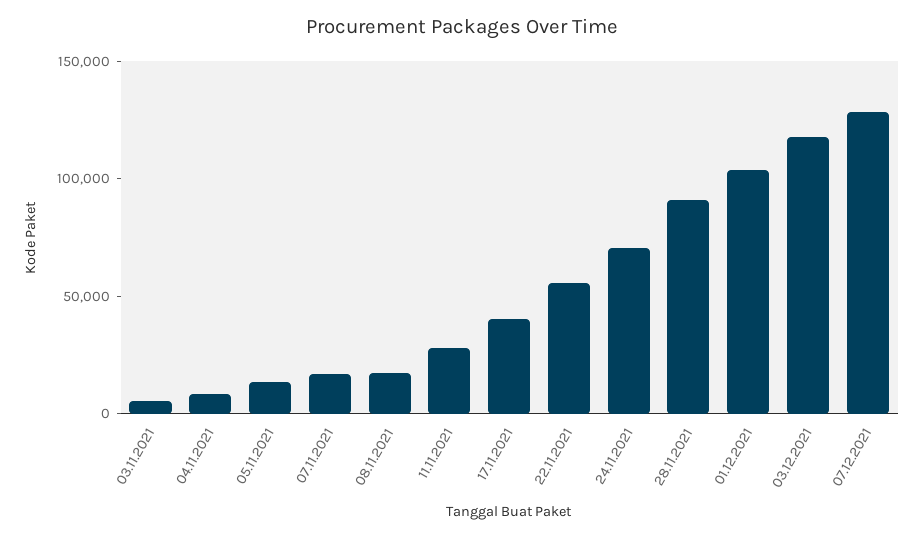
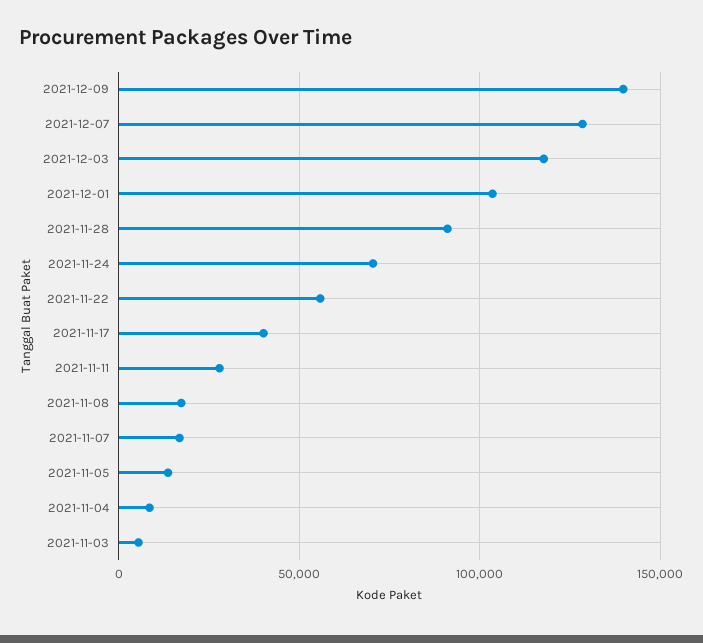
2021-12-09: none -> 140000

